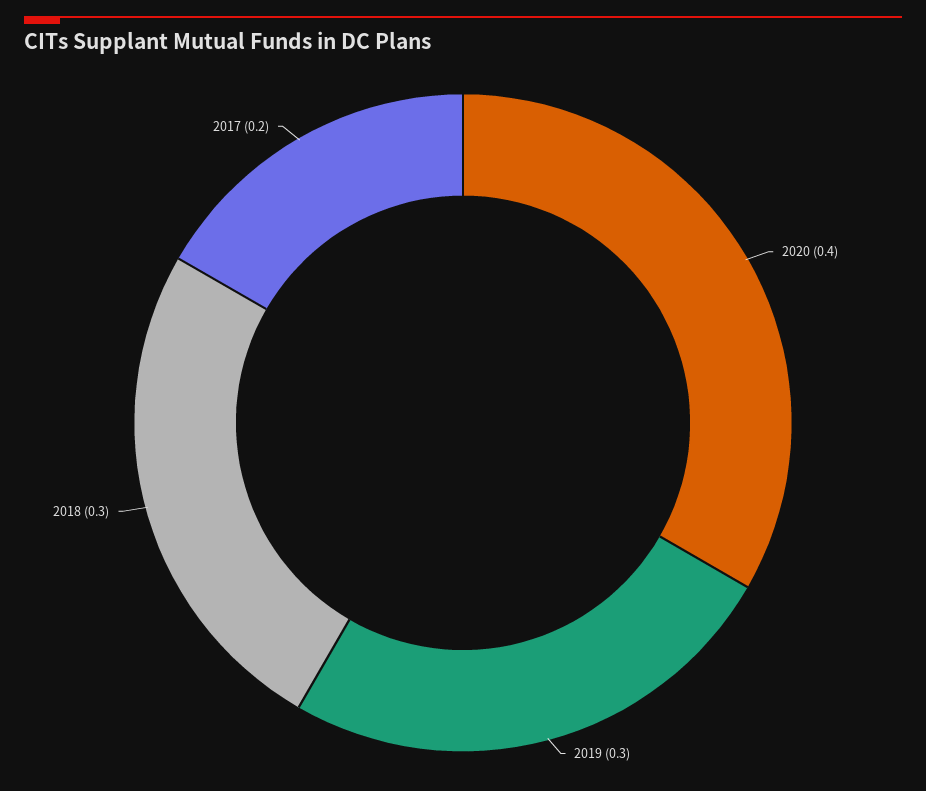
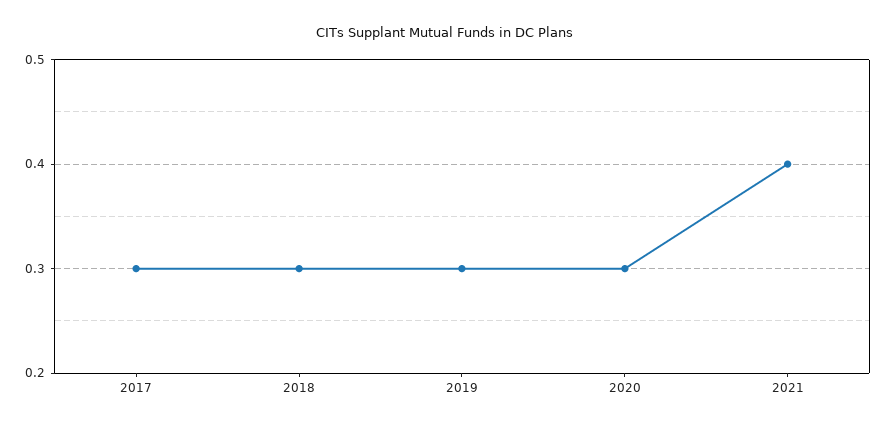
2020: 0.4 -> 0.3
2017: 0.2 -> 0.3
2021: none -> 0.4

